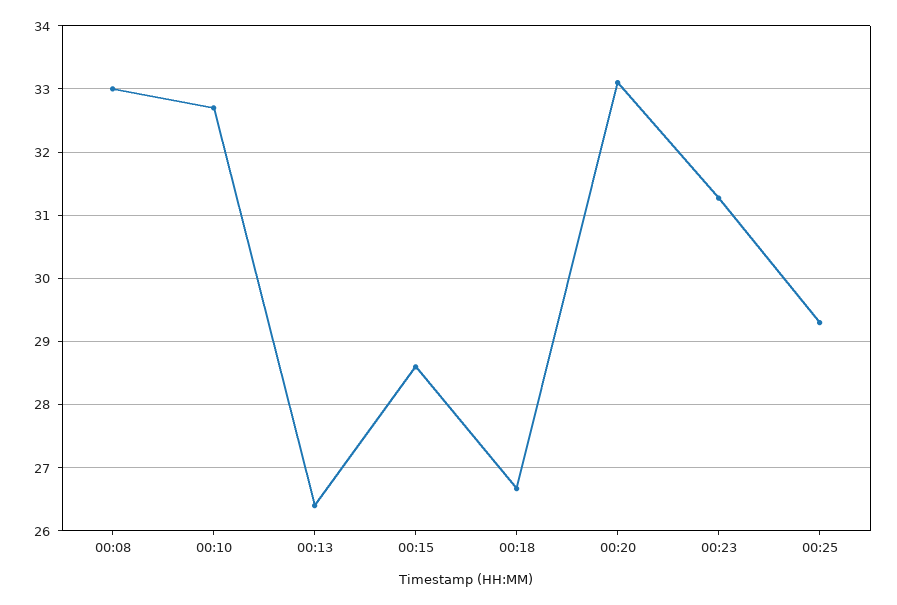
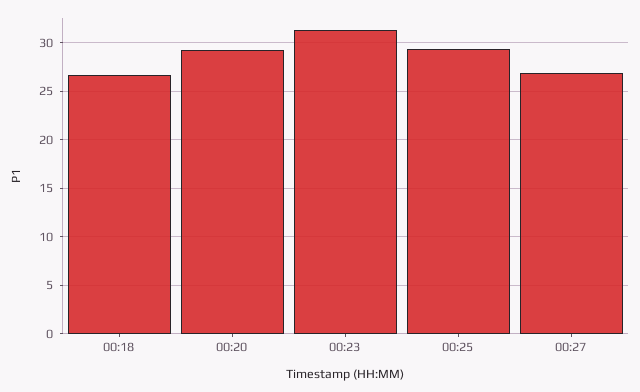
00:08: 33 -> none
00:10: 32.7 -> none
00:13: 26.4 -> none
00:15: 28.6 -> none
00:20: 33.1 -> 29
00:27: none -> 27

